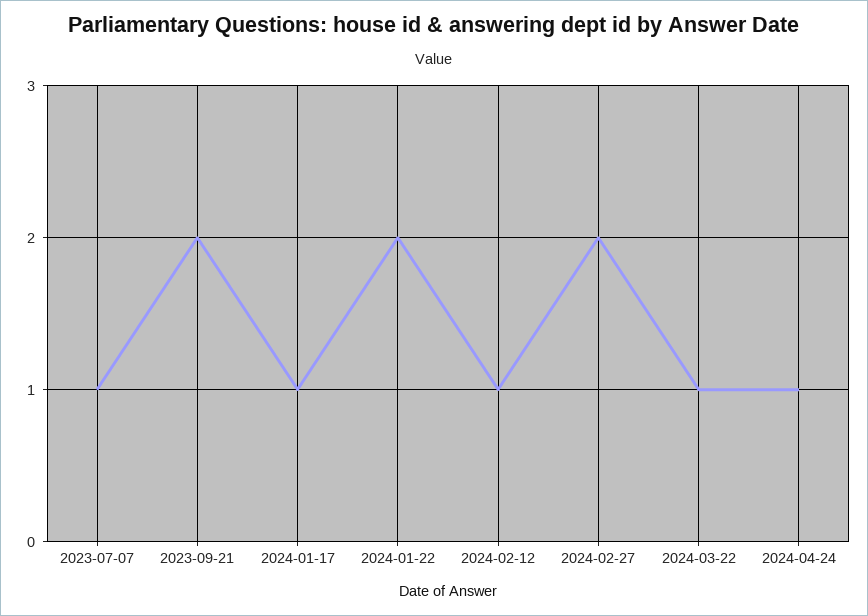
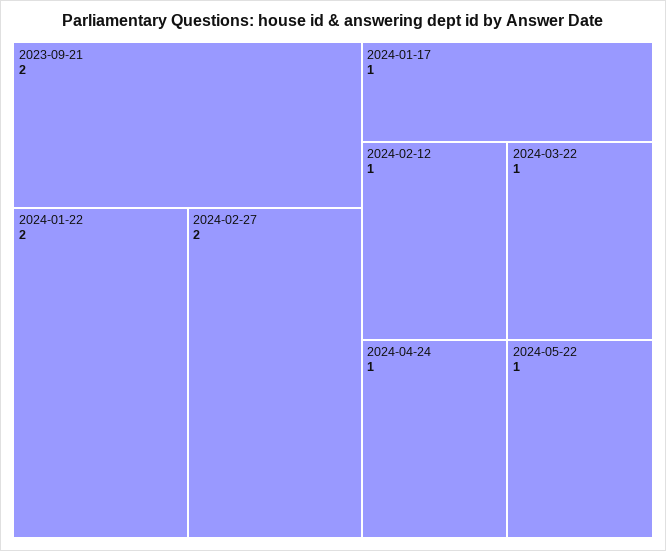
2023-07-07: 1 -> none
2024-05-22: none -> 1

